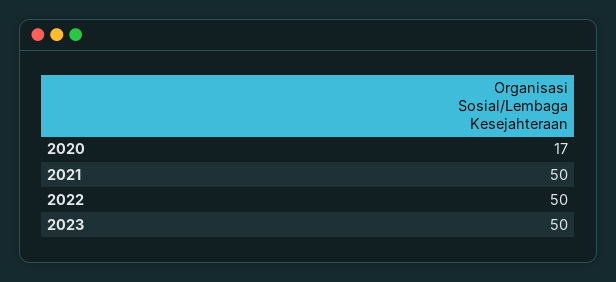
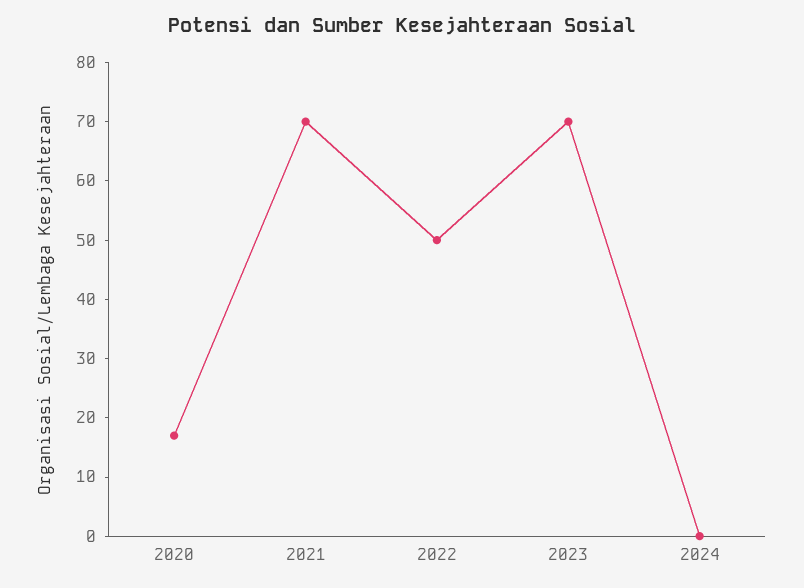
2021: 50 -> 70
2023: 50 -> 70
2024: none -> 0

